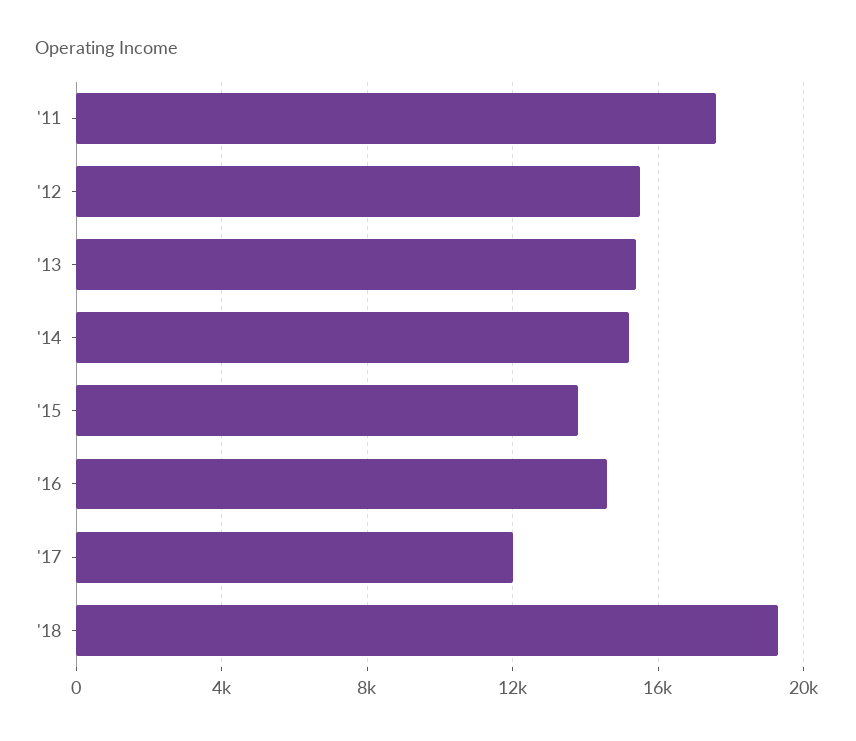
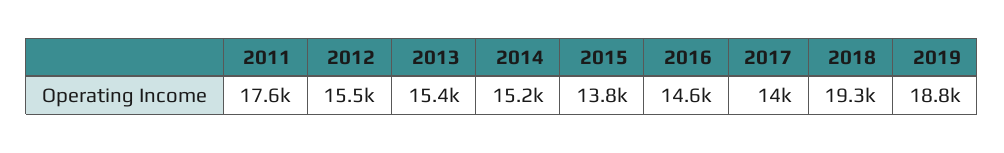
'17: 12000 -> 14000
2019: none -> 18800

